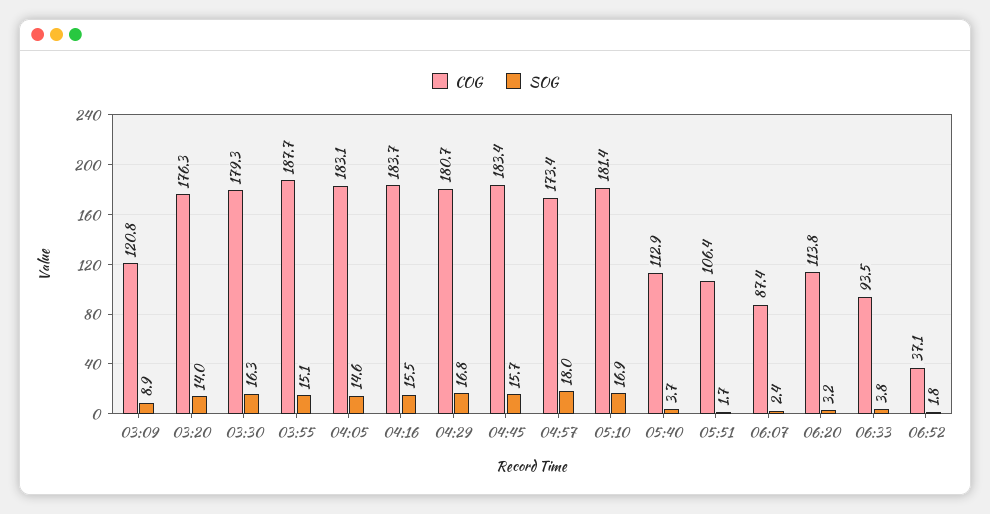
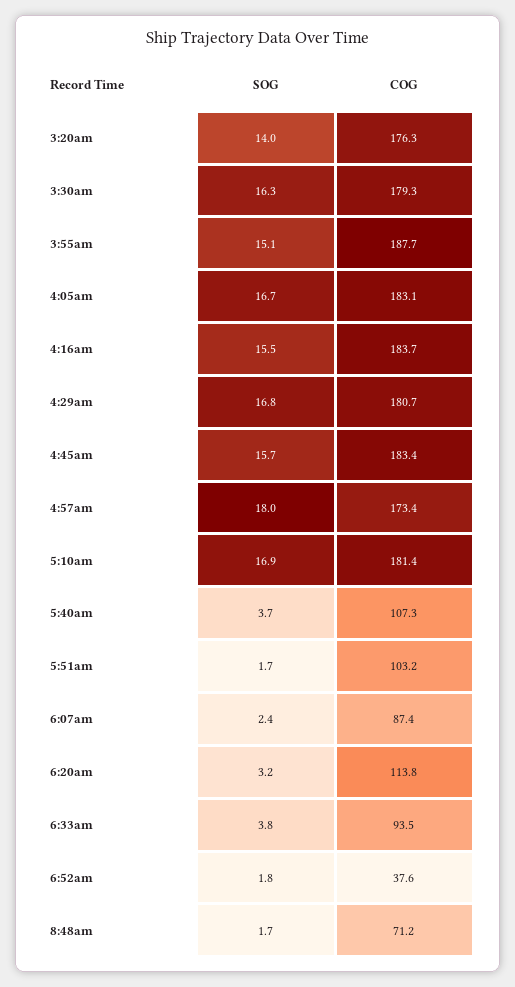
COG, 03:09: 120.8 -> none
SOG, 03:09: 8.9 -> none
SOG, 04:05: 14.6 -> 16.7
COG, 05:40: 112.9 -> 107.3
COG, 05:51: 106.4 -> 103.2
COG, 06:52: 37.1 -> 37.6
SOG, 8:48am: none -> 1.7
COG, 8:48am: none -> 71.2

